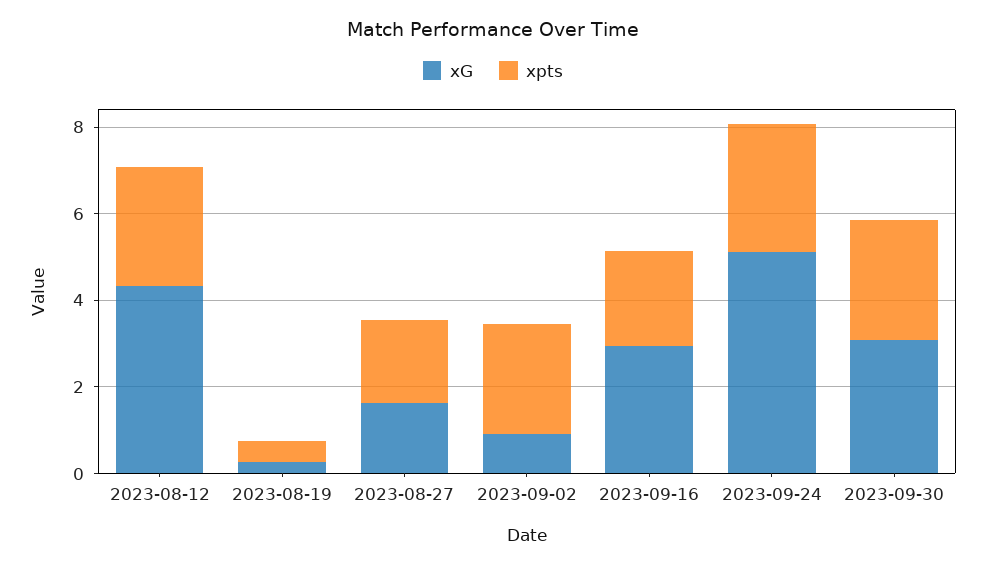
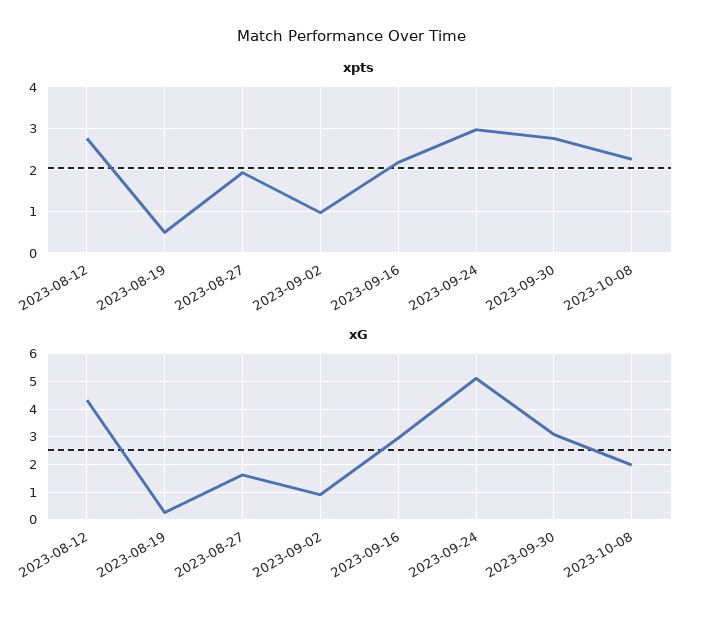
xpts, 2023-09-02: 2.5 -> 1
xpts, 2023-10-08: none -> 2.2
xG, 2023-10-08: none -> 2

